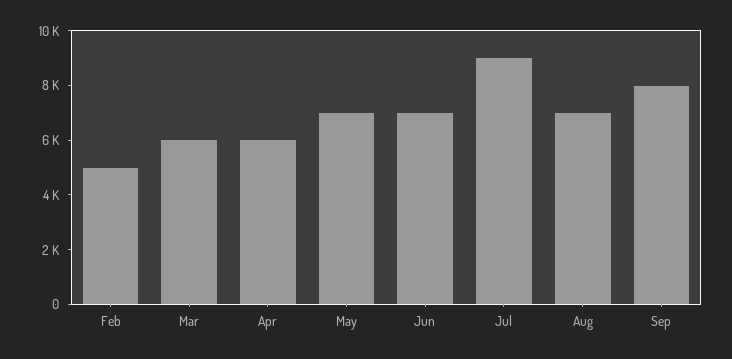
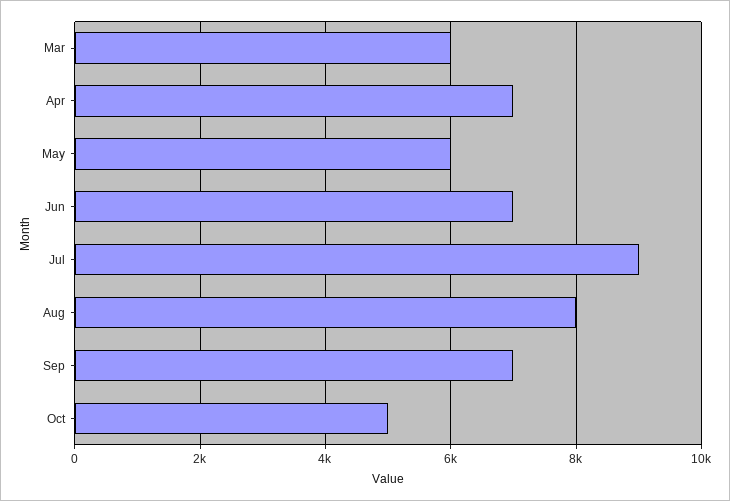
Feb: 5000 -> none
Apr: 6000 -> 7000
May: 7000 -> 6000
Aug: 7000 -> 8000
Sep: 8000 -> 7000
Oct: none -> 5000

